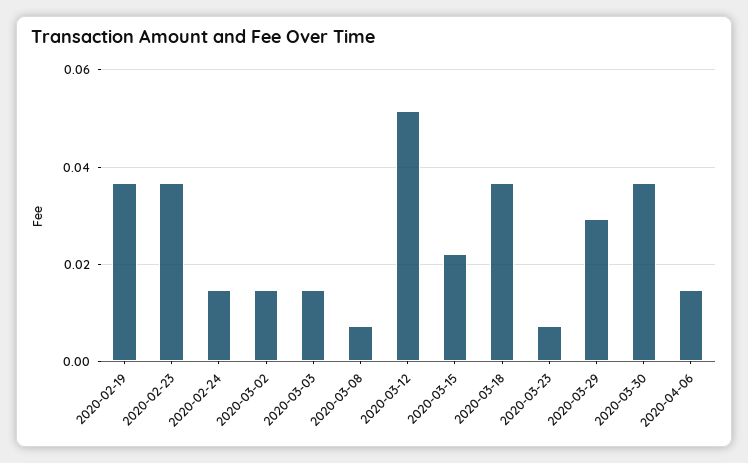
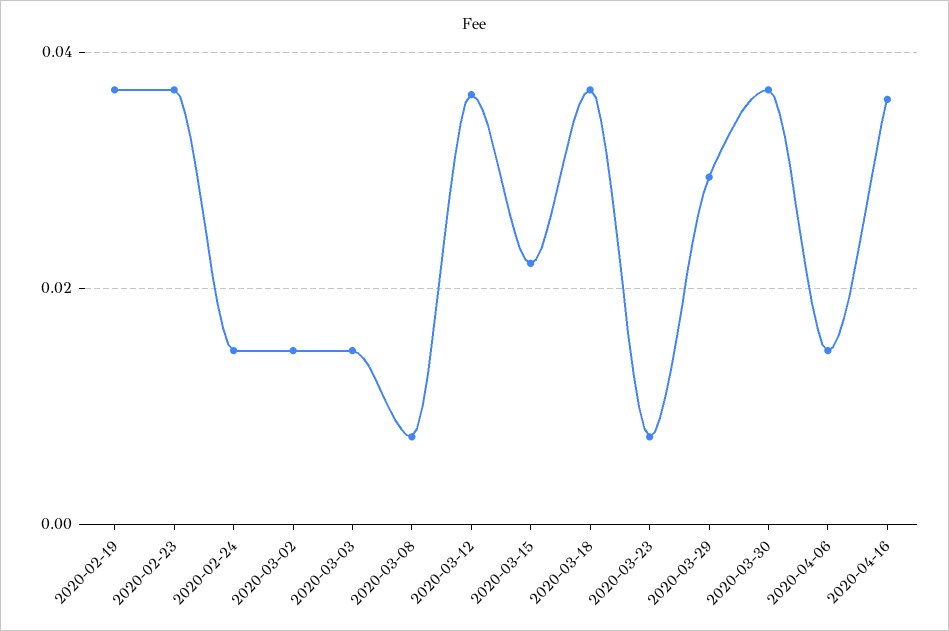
2020-03-12: 0.052 -> 0.036
2020-04-16: none -> 0.036

